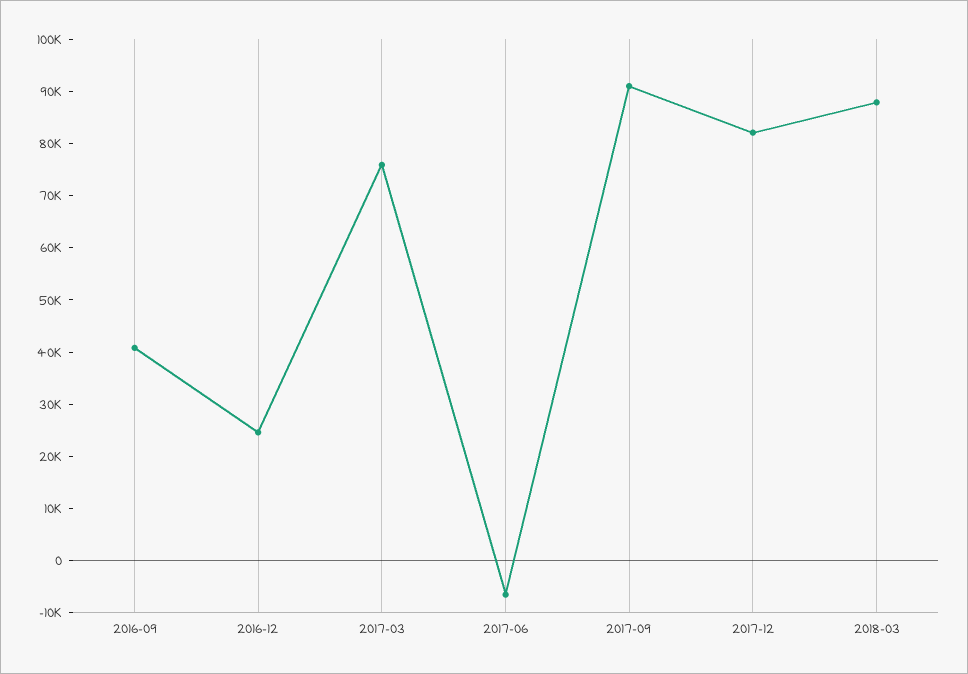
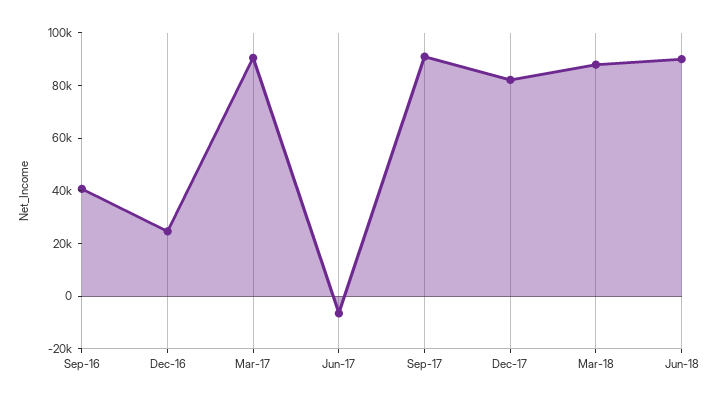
2017-03: 76000 -> 90000
Jun-18: none -> 90000

